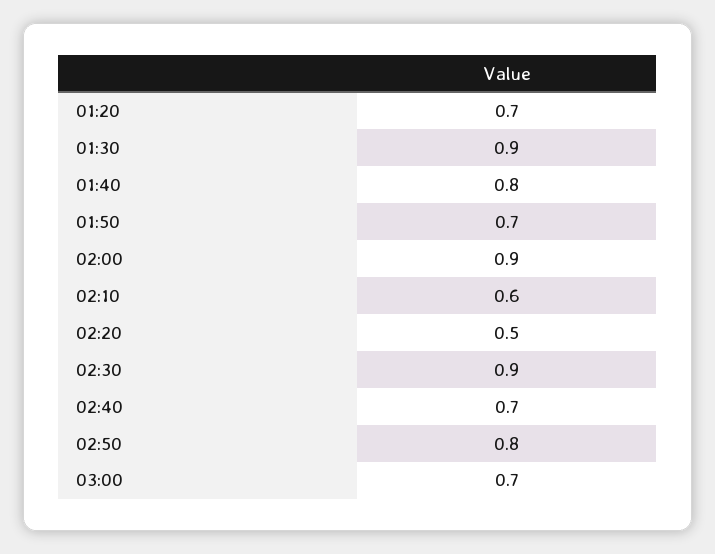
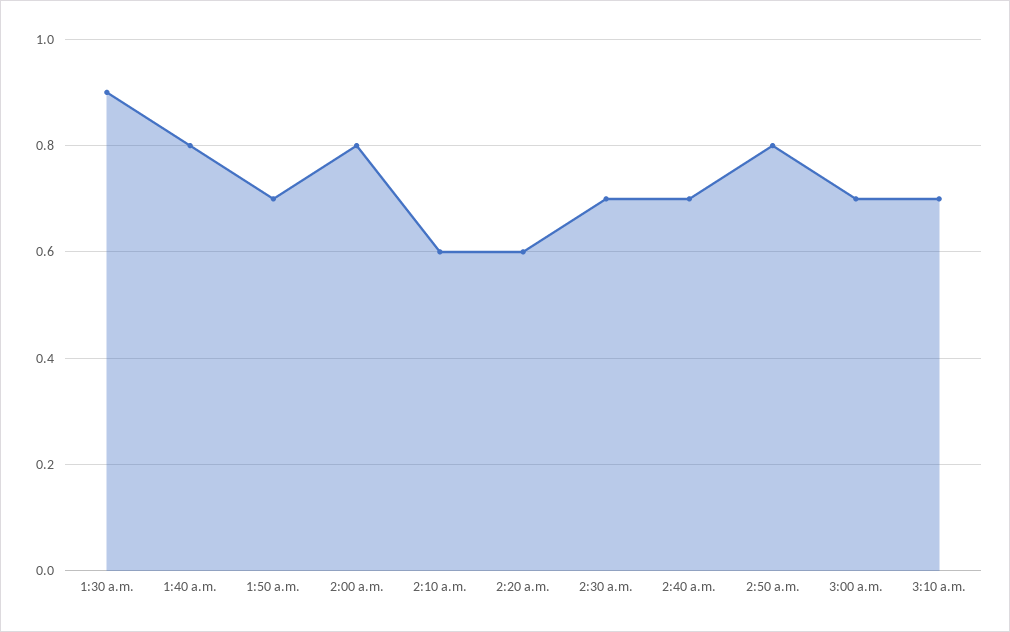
01:20: 0.7 -> none
02:00: 0.9 -> 0.8
02:20: 0.5 -> 0.6
02:30: 0.9 -> 0.7
3:10 a.m.: none -> 0.7

